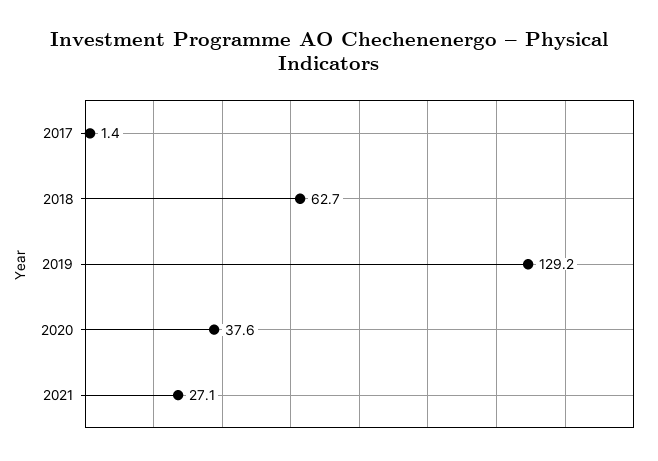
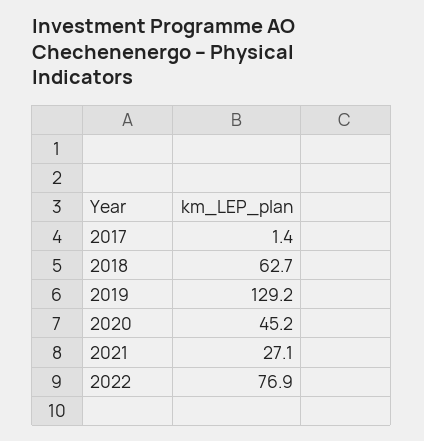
2020: 37.6 -> 45.2
2022: none -> 76.9

